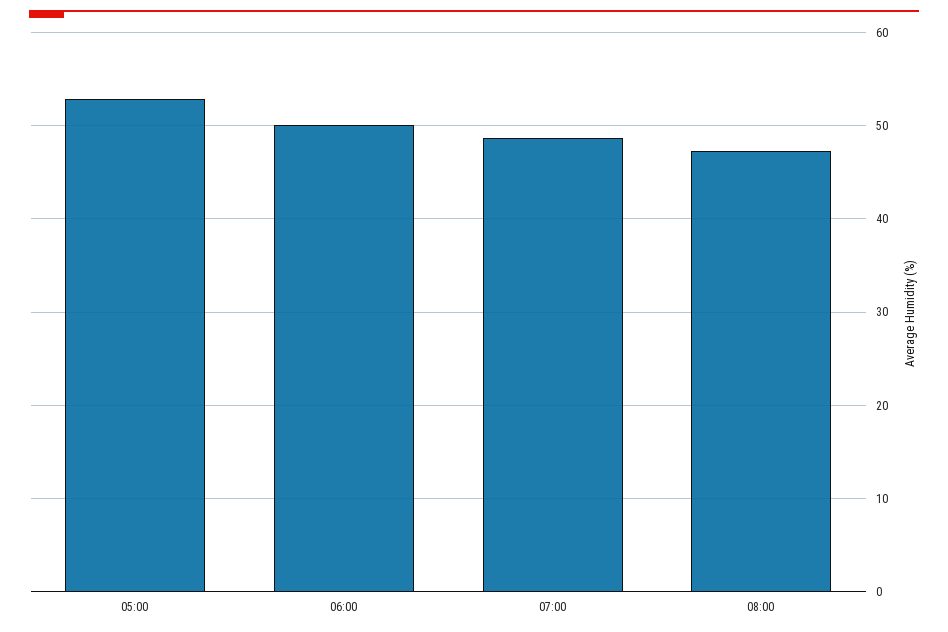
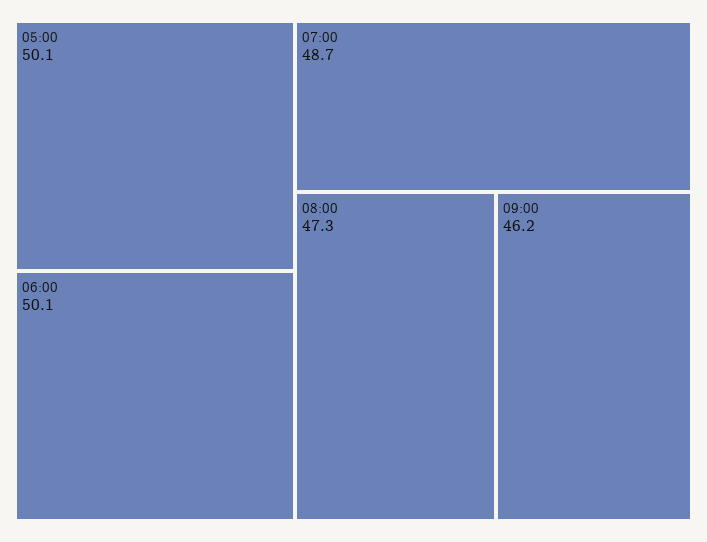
05:00: 53 -> 50.1
09:00: none -> 46.2

